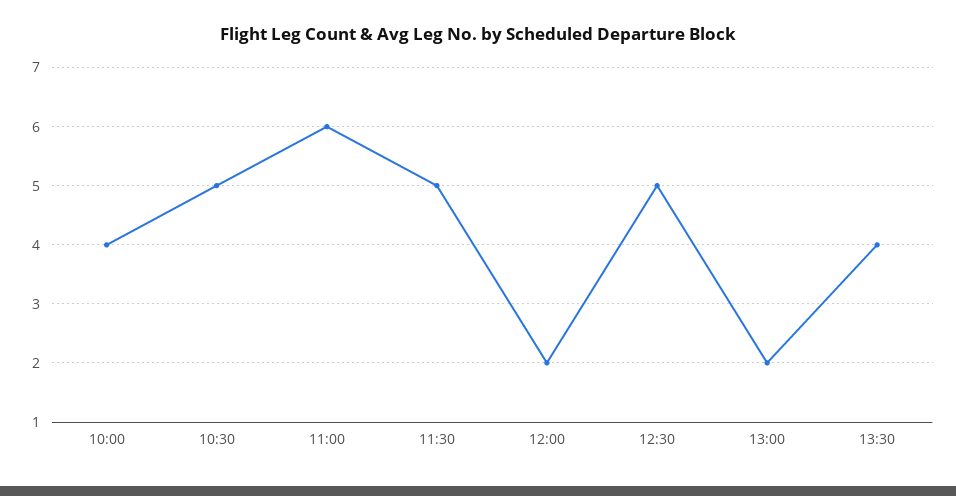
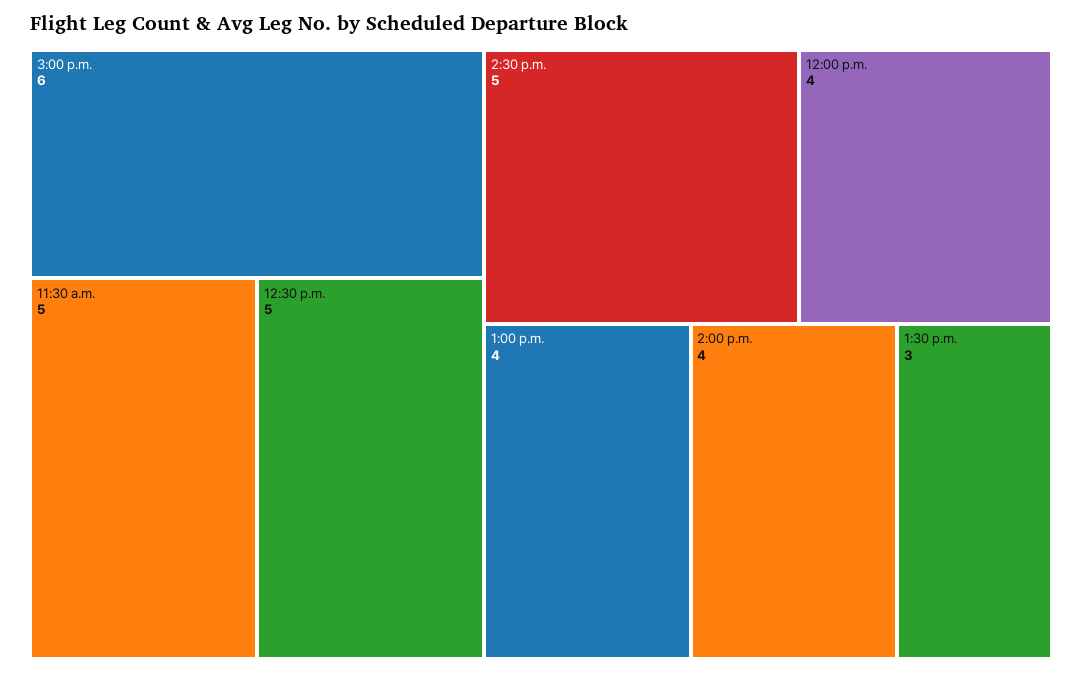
10:00: 4 -> none
10:30: 5 -> none
11:00: 6 -> none
12:00: 2 -> 4
13:00: 2 -> 4
13:30: 4 -> 3
3:00 p.m.: none -> 6
2:30 p.m.: none -> 5
2:00 p.m.: none -> 4

